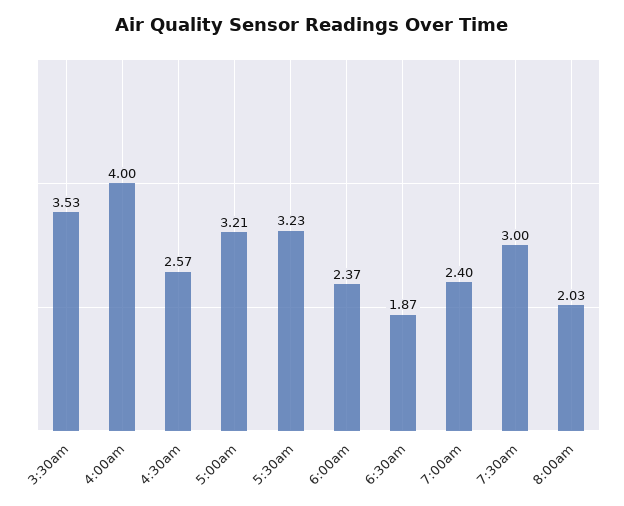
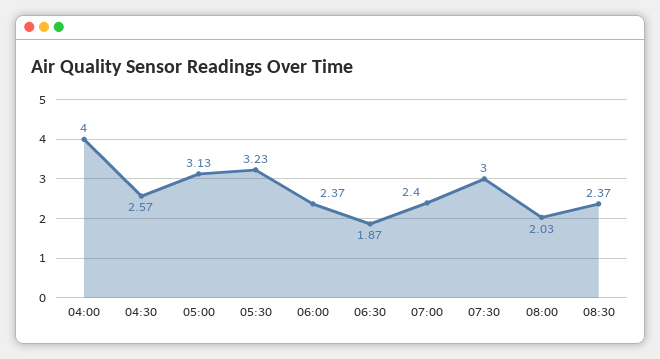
3:30am: 3.53 -> none
5:00am: 3.21 -> 3.13
08:30: none -> 2.37

